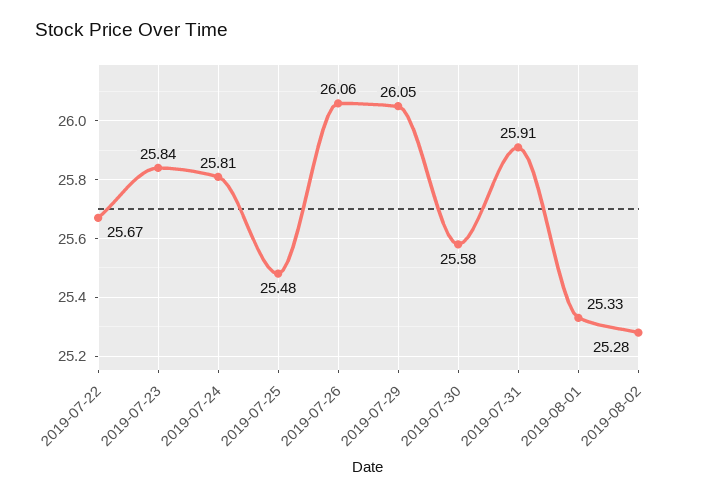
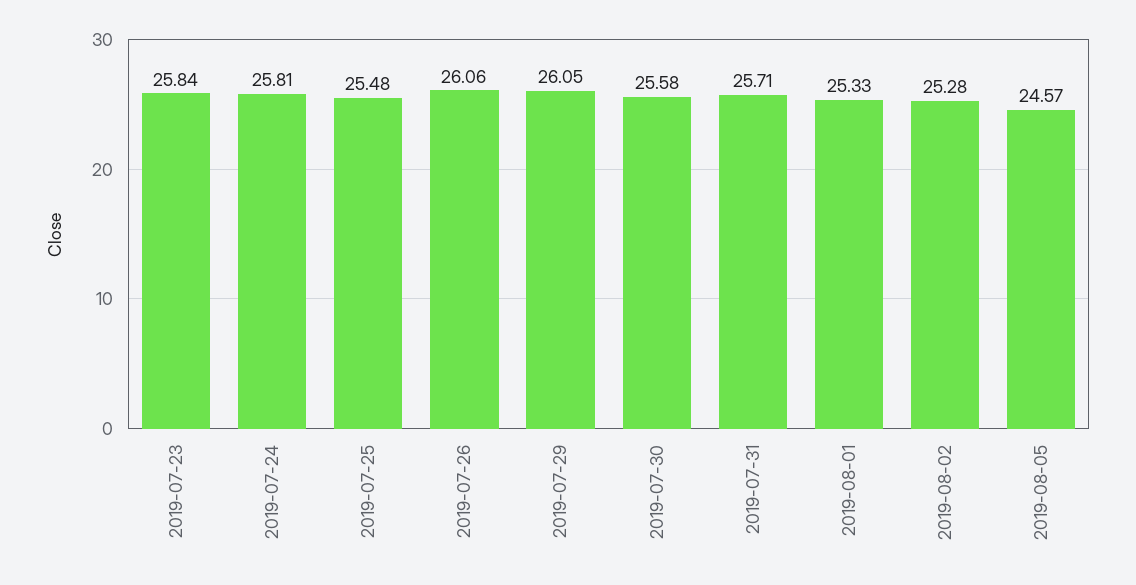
2019-07-22: 25.67 -> none
2019-07-31: 25.91 -> 25.71
2019-08-05: none -> 24.57

